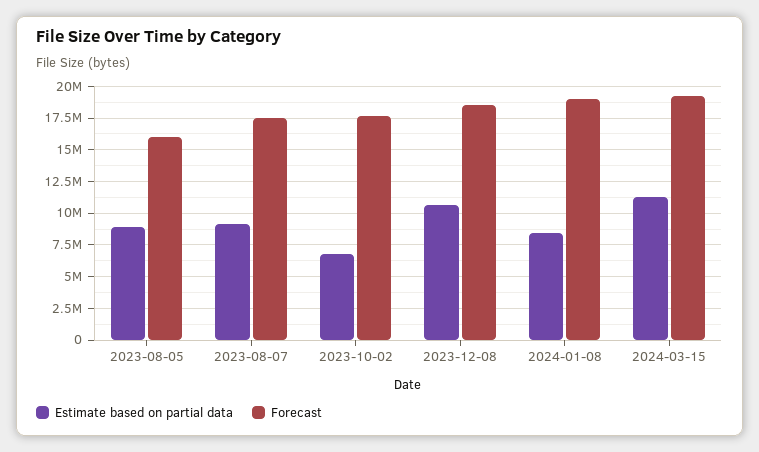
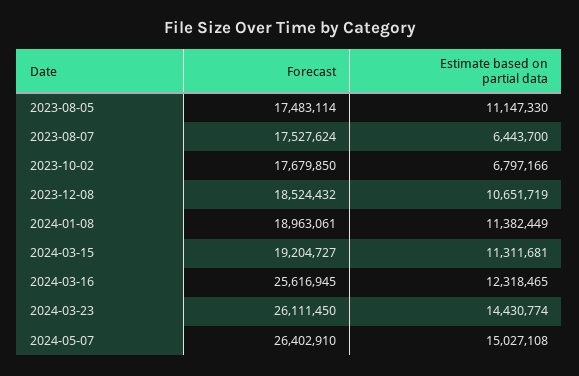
Estimate based on partial data, 2023-08-05: 9000000 -> 11147330
Forecast, 2023-08-05: 16000000 -> 17483114
Estimate based on partial data, 2023-08-07: 9000000 -> 6443700
Estimate based on partial data, 2024-01-08: 8500000 -> 11382449
Forecast, 2024-03-16: none -> 25616945
Estimate based on partial data, 2024-03-16: none -> 12318465
Forecast, 2024-03-23: none -> 26111450
Estimate based on partial data, 2024-03-23: none -> 14430774
Forecast, 2024-05-07: none -> 26402910
Estimate based on partial data, 2024-05-07: none -> 15027108

